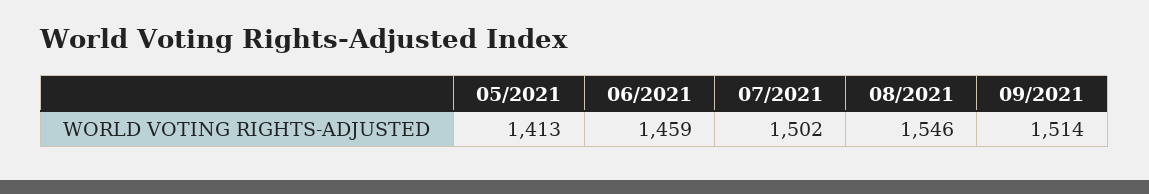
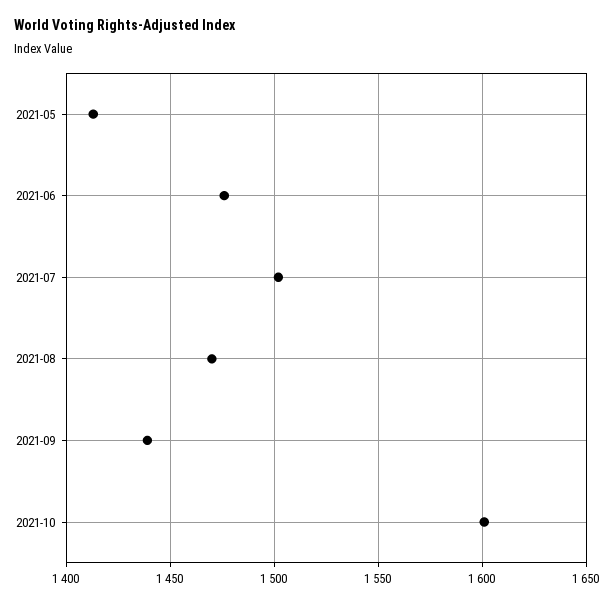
06/2021: 1459 -> 1475
08/2021: 1546 -> 1470
09/2021: 1514 -> 1440
2021-10: none -> 1600

